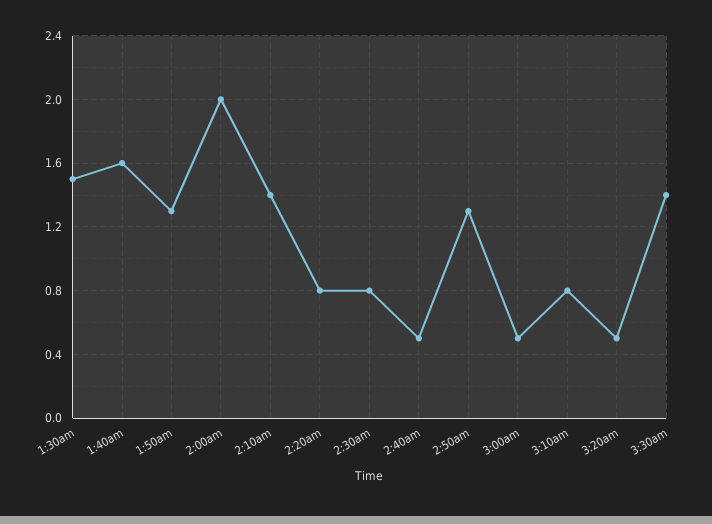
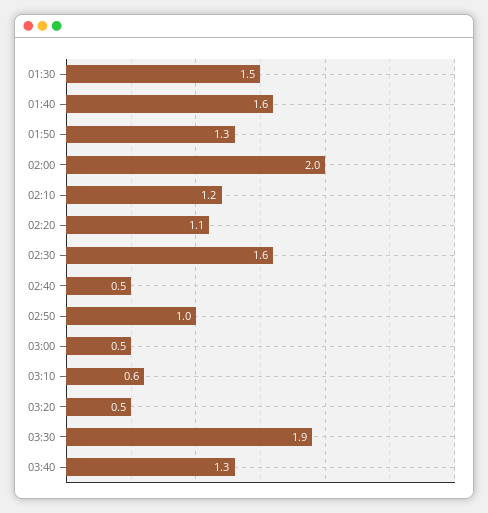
2:10am: 1.4 -> 1.2
2:20am: 0.8 -> 1.1
2:30am: 0.8 -> 1.6
2:50am: 1.3 -> 1
3:10am: 0.8 -> 0.6
3:30am: 1.4 -> 1.9
03:40: none -> 1.3

